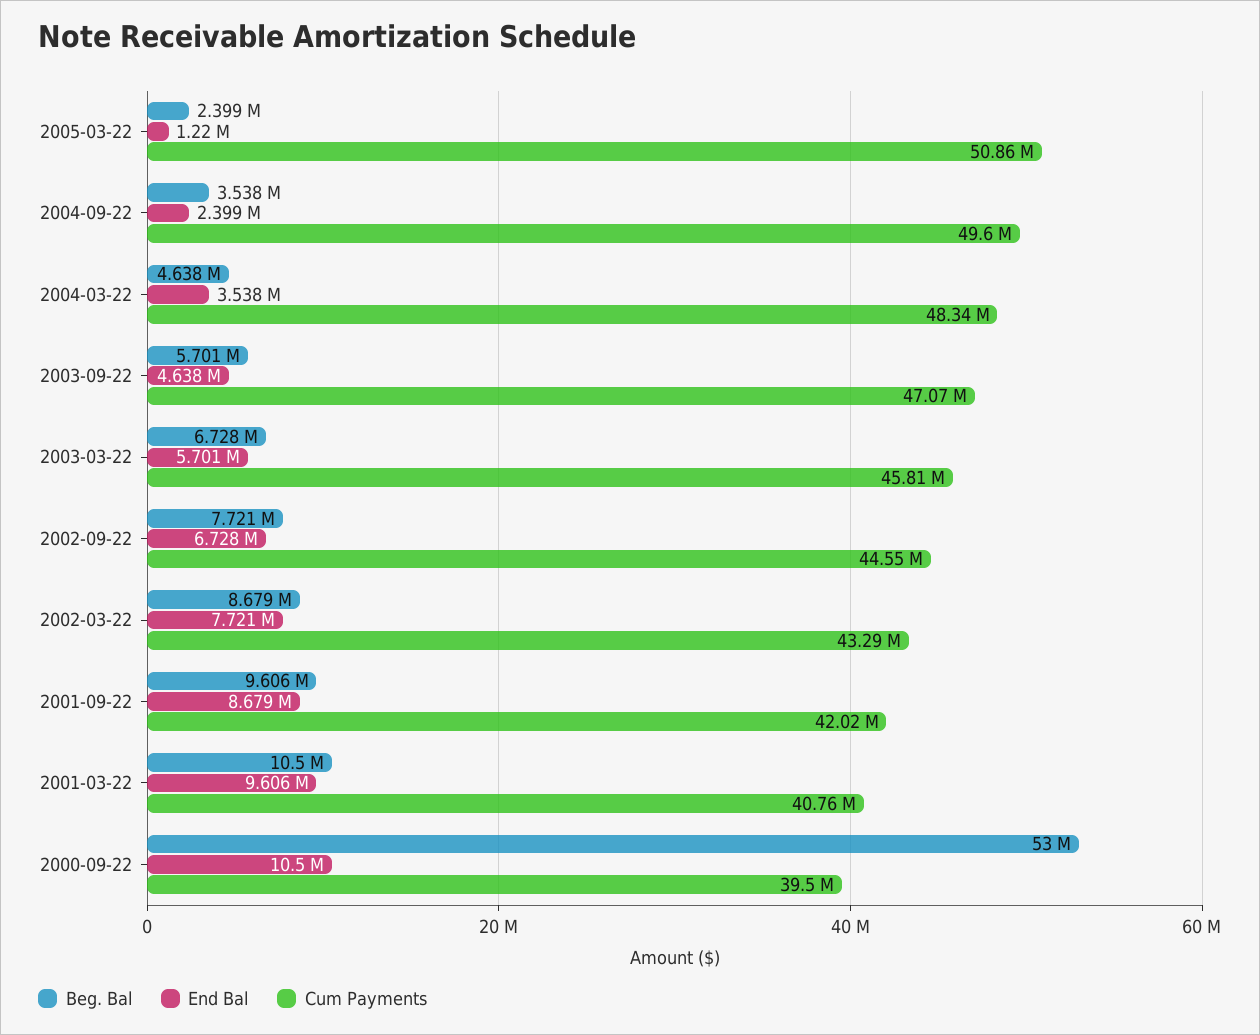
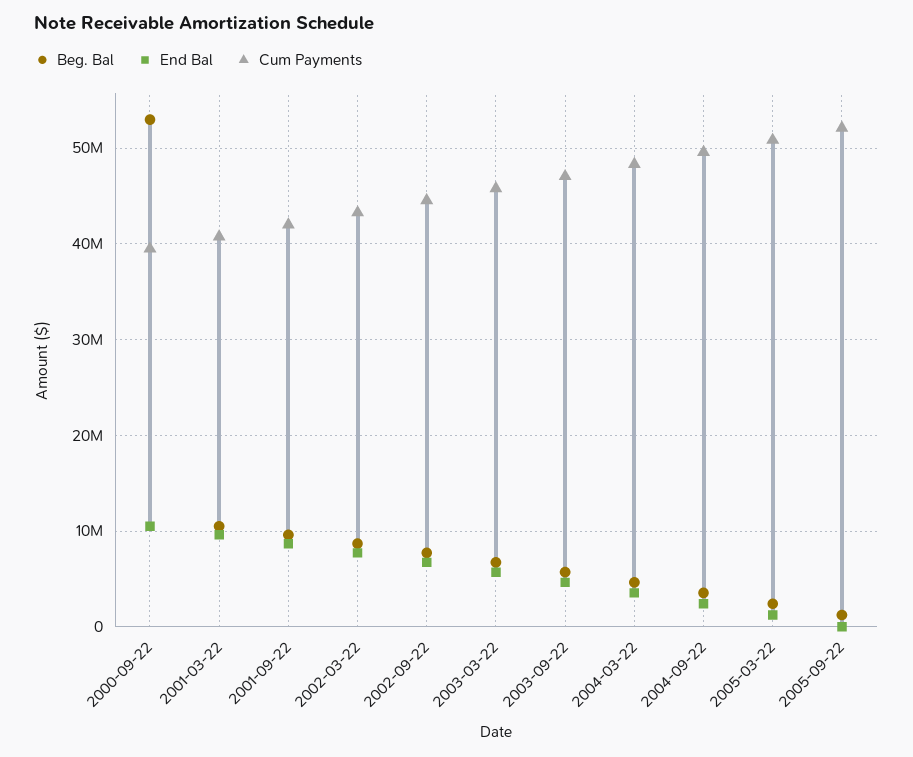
Beg. Bal, 2005-09-22: none -> 1000000
End Bal, 2005-09-22: none -> 0
Cum Payments, 2005-09-22: none -> 52000000

